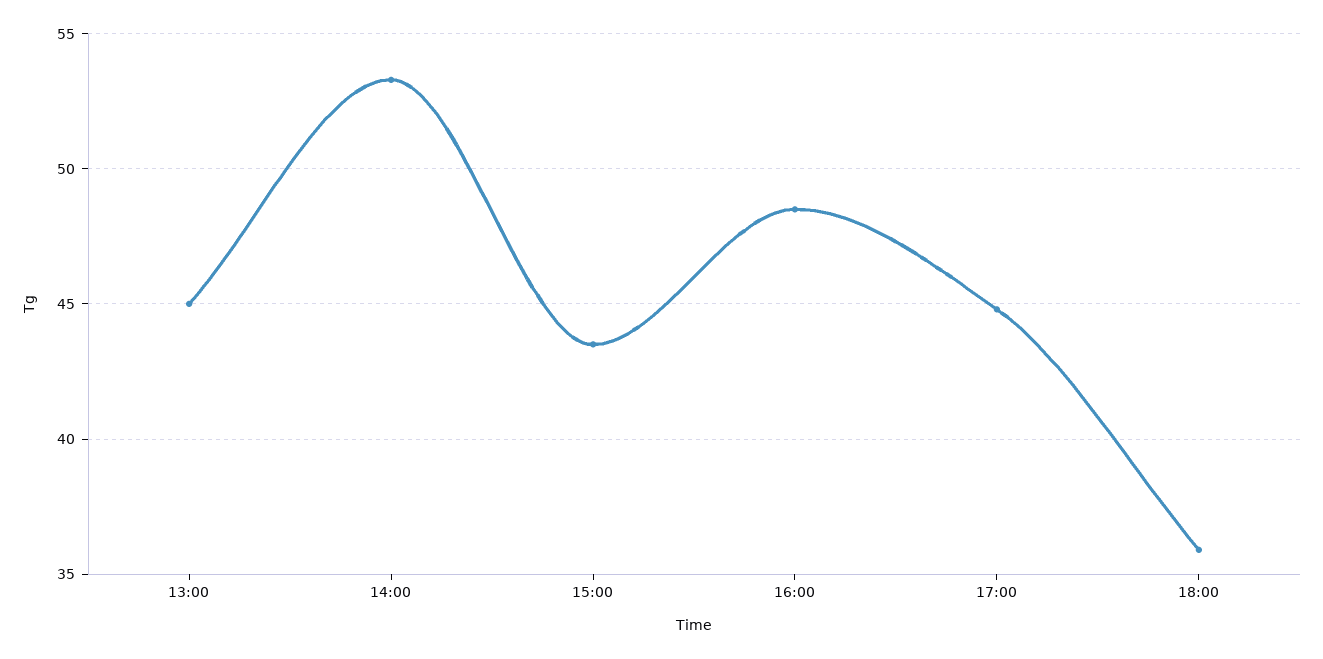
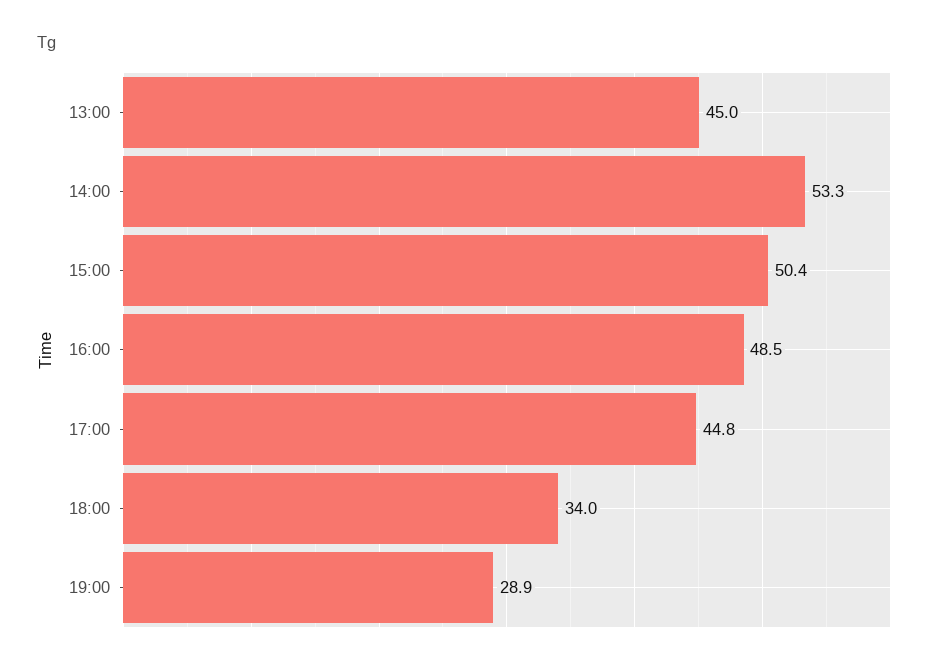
15:00: 43.5 -> 50.4
18:00: 36 -> 34
19:00: none -> 28.9

